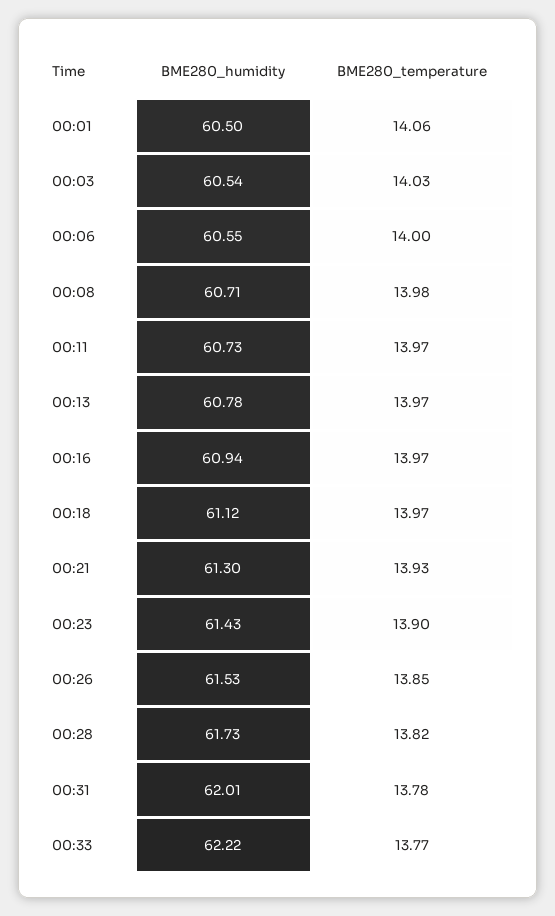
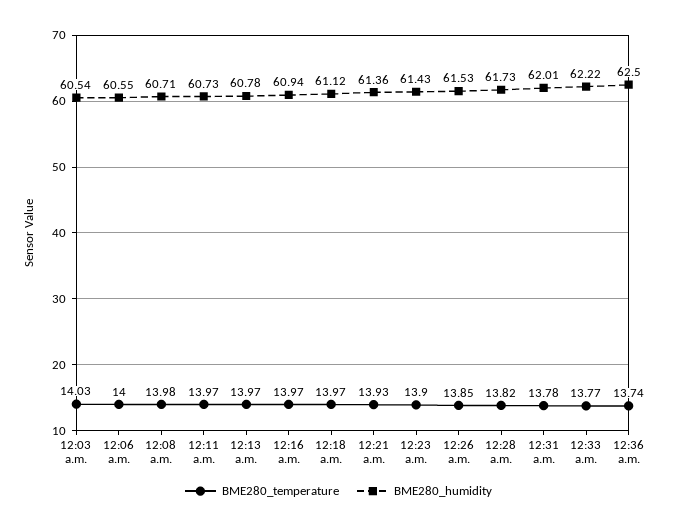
BME280_humidity, 00:01: 60.5 -> none
BME280_temperature, 00:01: 14.06 -> none
BME280_humidity, 00:21: 61.3 -> 61.36
BME280_temperature, 12:36 a.m.: none -> 13.74
BME280_humidity, 12:36 a.m.: none -> 62.5

